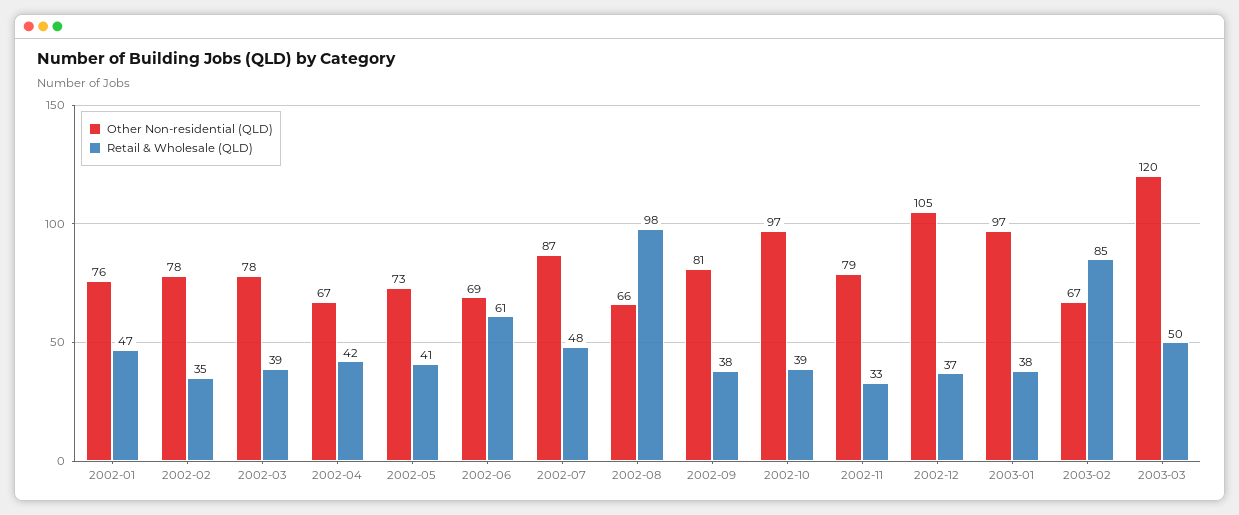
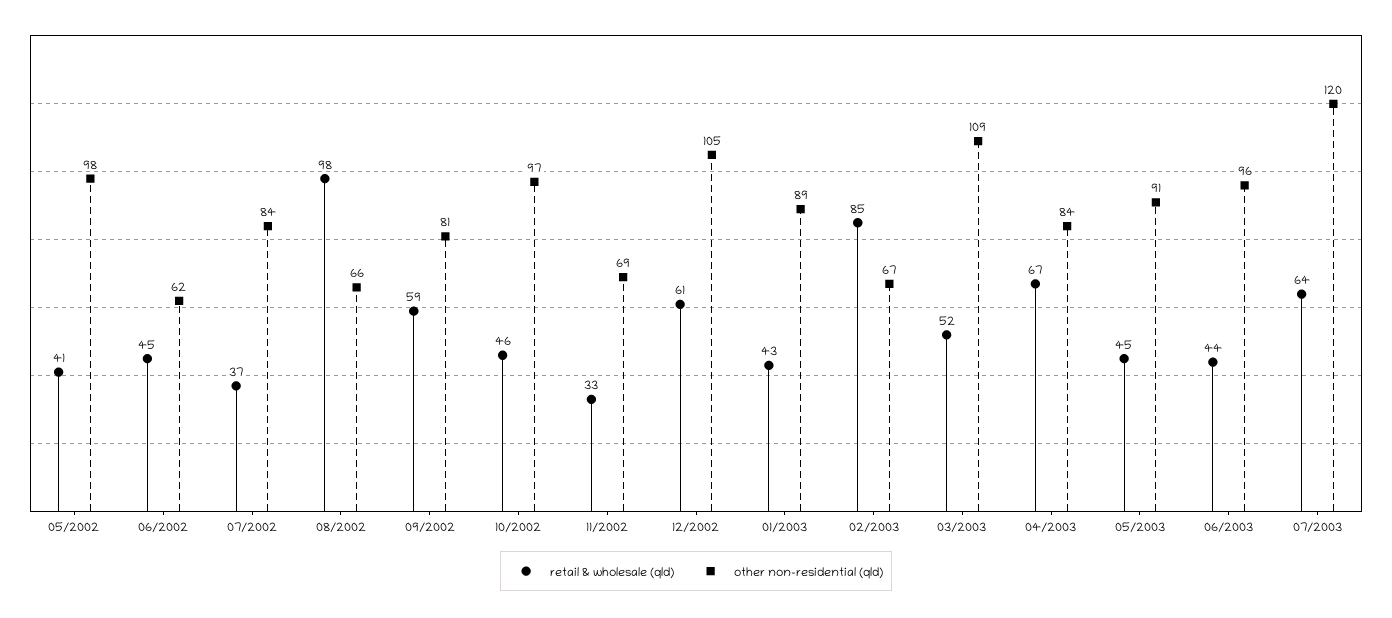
Other Non-residential (QLD), 2002-01: 76 -> none
Retail & Wholesale (QLD), 2002-01: 47 -> none
Other Non-residential (QLD), 2002-02: 78 -> none
Retail & Wholesale (QLD), 2002-02: 35 -> none
Other Non-residential (QLD), 2002-03: 78 -> none
Retail & Wholesale (QLD), 2002-03: 39 -> none
Other Non-residential (QLD), 2002-04: 67 -> none
Retail & Wholesale (QLD), 2002-04: 42 -> none
Other Non-residential (QLD), 2002-05: 73 -> 98
Other Non-residential (QLD), 2002-06: 69 -> 62
Retail & Wholesale (QLD), 2002-06: 61 -> 45
Other Non-residential (QLD), 2002-07: 87 -> 84
Retail & Wholesale (QLD), 2002-07: 48 -> 37
Retail & Wholesale (QLD), 2002-09: 38 -> 59
Retail & Wholesale (QLD), 2002-10: 39 -> 46
Other Non-residential (QLD), 2002-11: 79 -> 69
Retail & Wholesale (QLD), 2002-12: 37 -> 61
Other Non-residential (QLD), 2003-01: 97 -> 89
Retail & Wholesale (QLD), 2003-01: 38 -> 43
Other Non-residential (QLD), 2003-03: 120 -> 109
Retail & Wholesale (QLD), 2003-03: 50 -> 52
Retail & Wholesale (QLD), 04/2003: none -> 67
Other Non-residential (QLD), 04/2003: none -> 84
Retail & Wholesale (QLD), 05/2003: none -> 45
Other Non-residential (QLD), 05/2003: none -> 91
Retail & Wholesale (QLD), 06/2003: none -> 44
Other Non-residential (QLD), 06/2003: none -> 96
Retail & Wholesale (QLD), 07/2003: none -> 64
Other Non-residential (QLD), 07/2003: none -> 120

